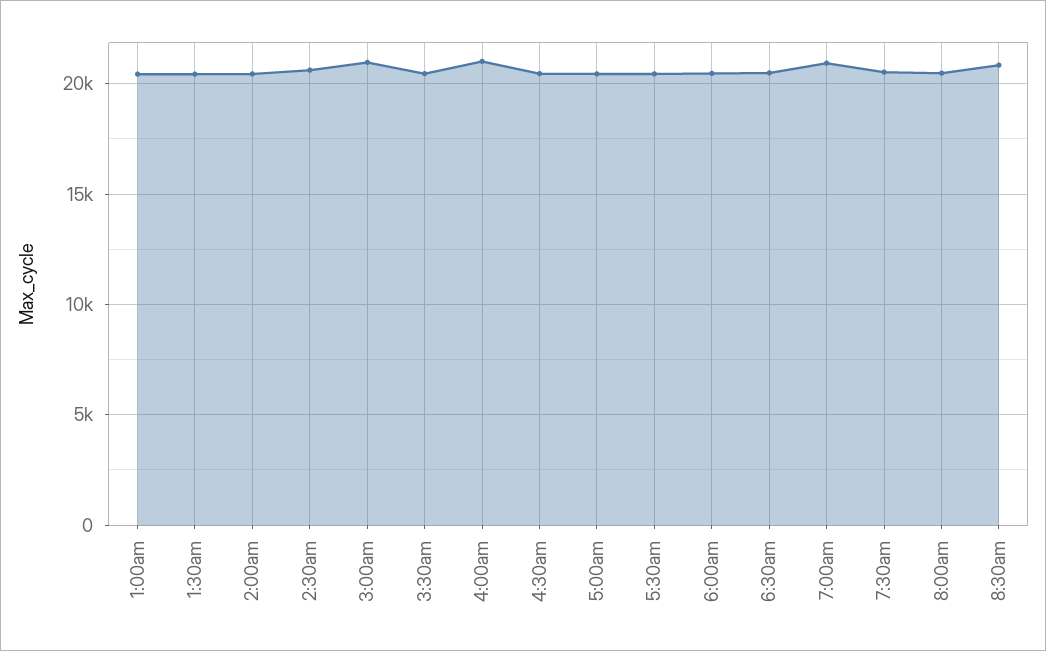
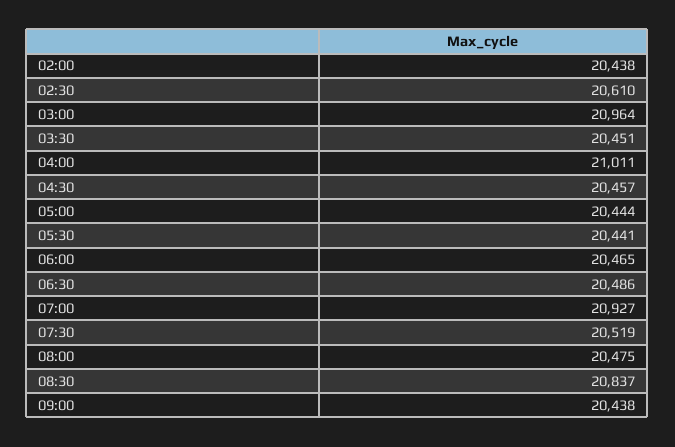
1:00am: 20500 -> none
1:30am: 20500 -> none
09:00: none -> 20438

